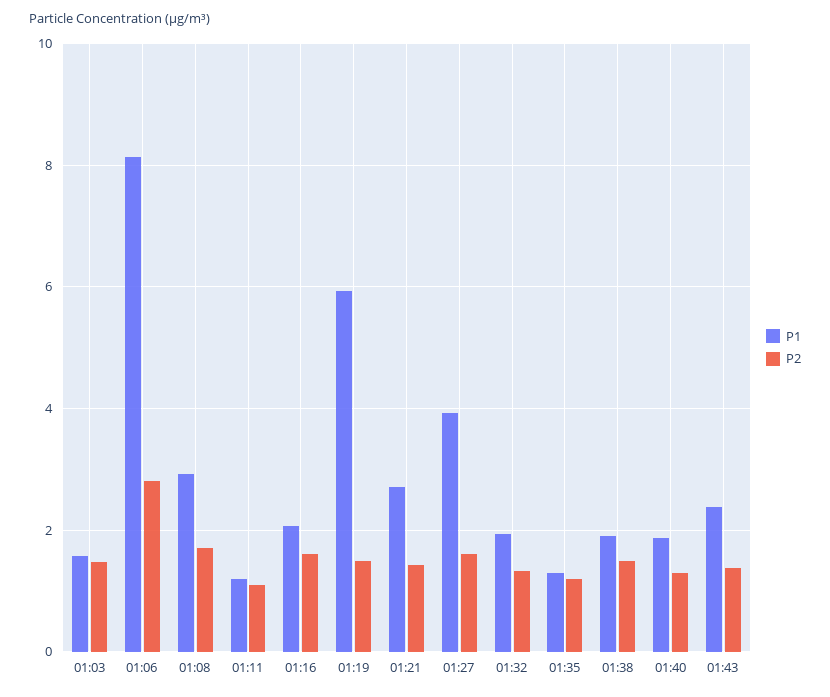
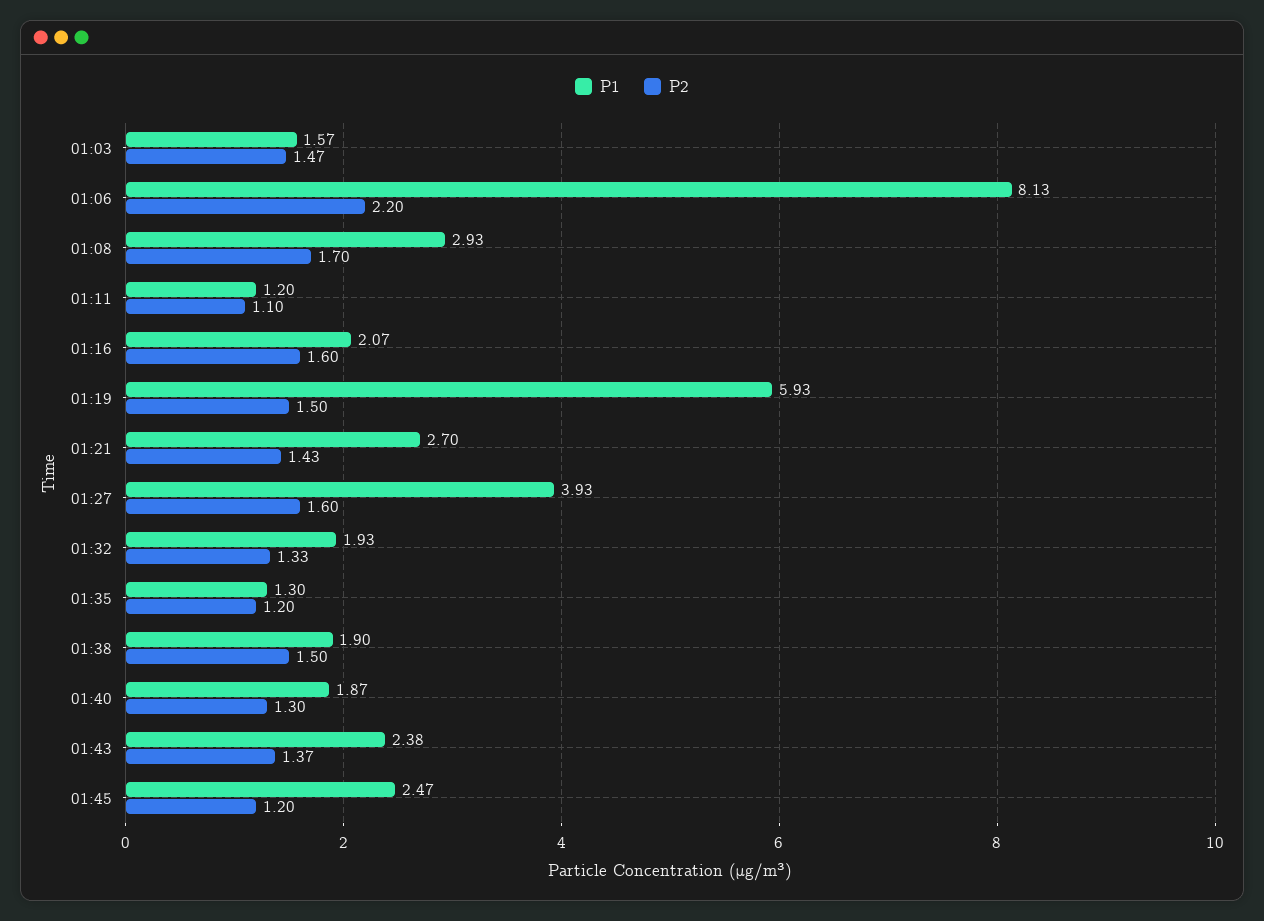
P2, 01:06: 2.8 -> 2.2
P1, 01:45: none -> 2.47
P2, 01:45: none -> 1.2

